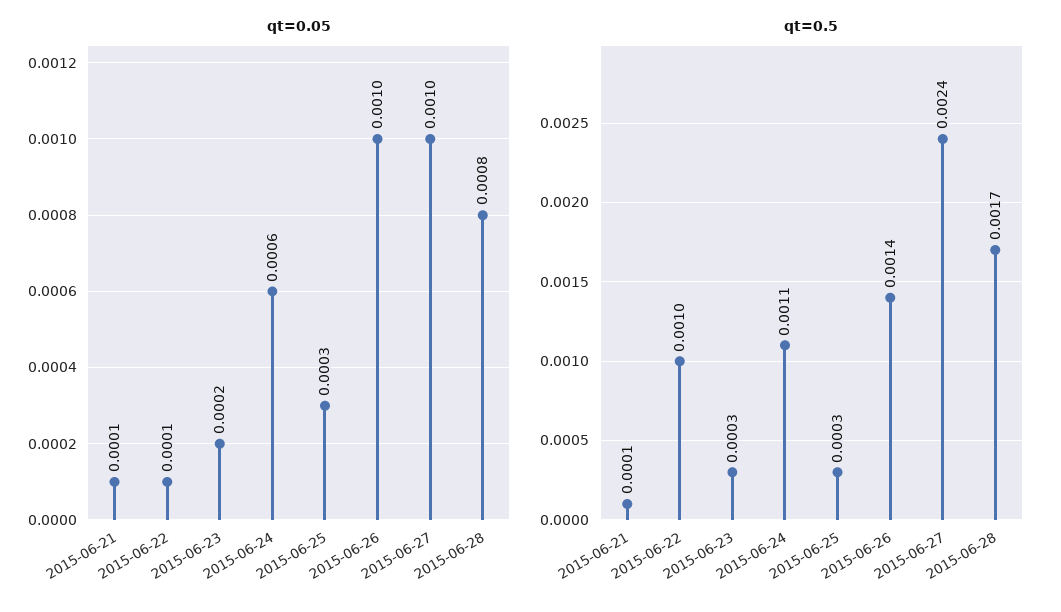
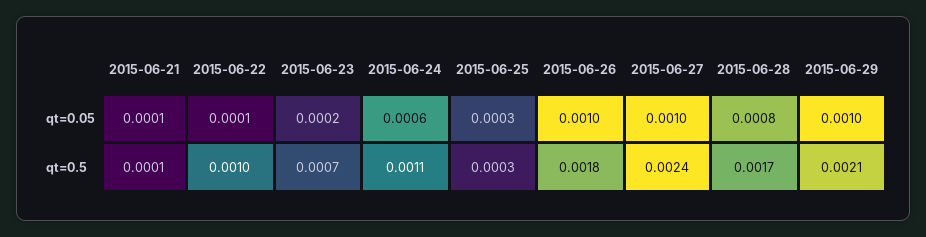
qt=0.5, 2015-06-23: 0.0003 -> 0.0007
qt=0.5, 2015-06-26: 0.0014 -> 0.0018
qt=0.05, 2015-06-29: none -> 0.001
qt=0.5, 2015-06-29: none -> 0.0021

